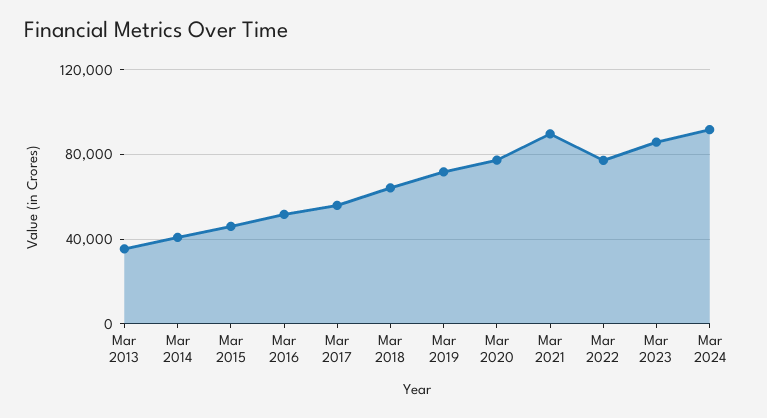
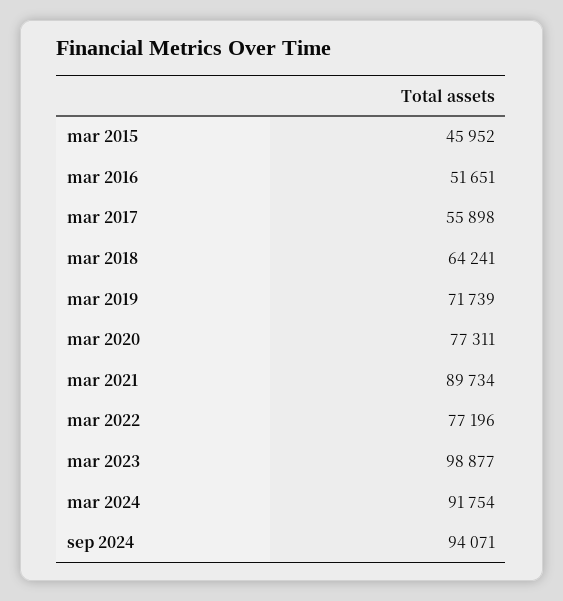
Mar 2013: 35000 -> none
Mar 2014: 40000 -> none
Mar 2023: 85000 -> 98877
sep 2024: none -> 94071

